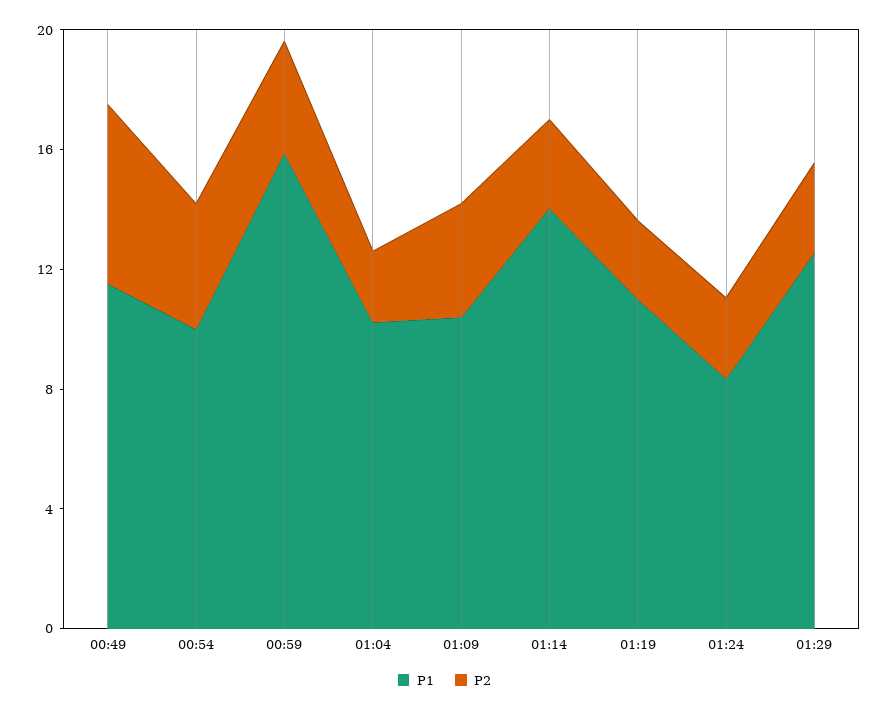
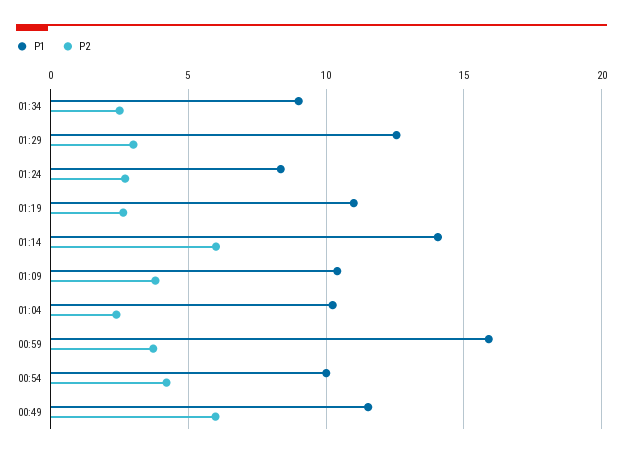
P2, 01:14: 3 -> 6
P1, 01:34: none -> 9
P2, 01:34: none -> 2.5

